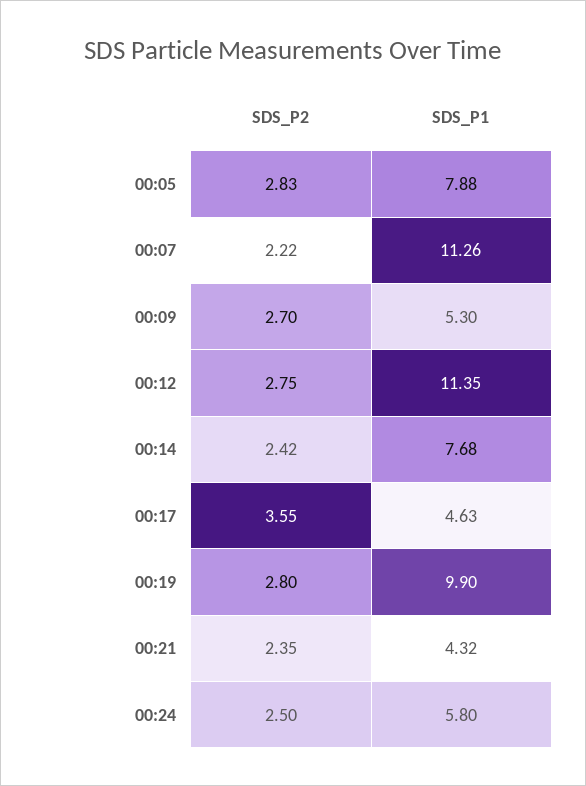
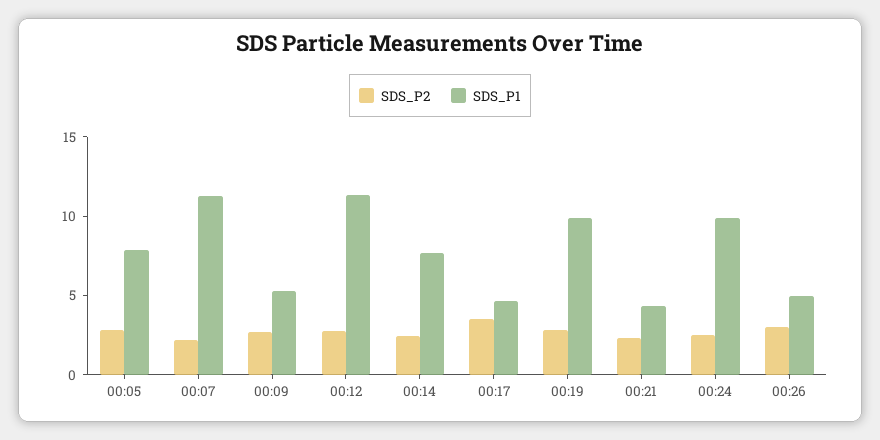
SDS_P1, 00:24: 5.8 -> 10
SDS_P2, 00:26: none -> 3
SDS_P1, 00:26: none -> 5

